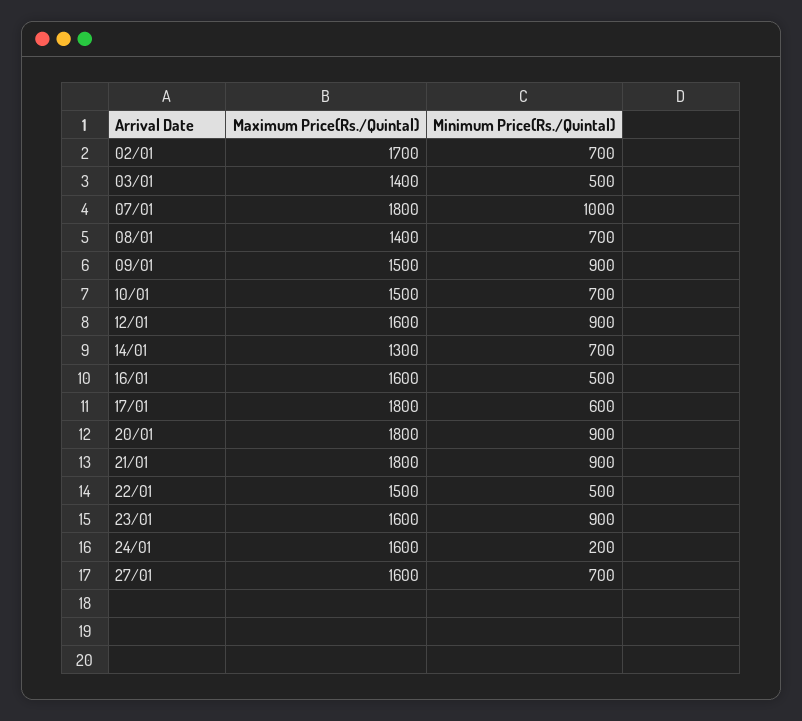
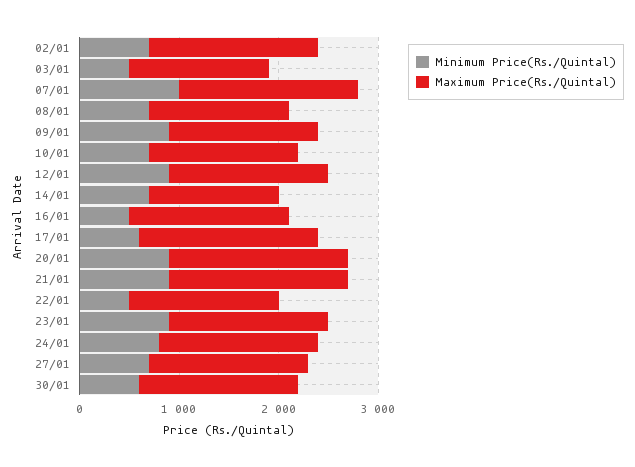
Minimum Price(Rs./Quintal), 24/01: 200 -> 800
Minimum Price(Rs./Quintal), 30/01: none -> 600
Maximum Price(Rs./Quintal), 30/01: none -> 1600

